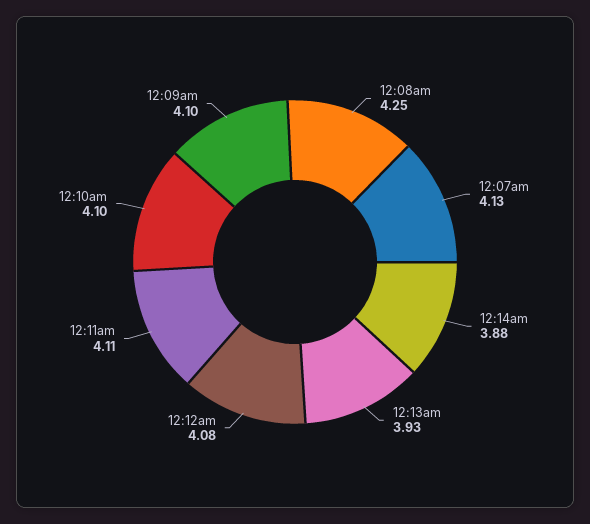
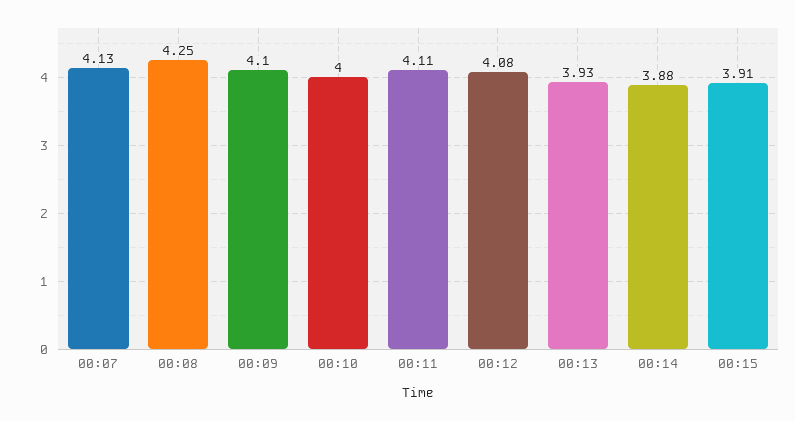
12:10am: 4.1 -> 4
00:15: none -> 3.91

